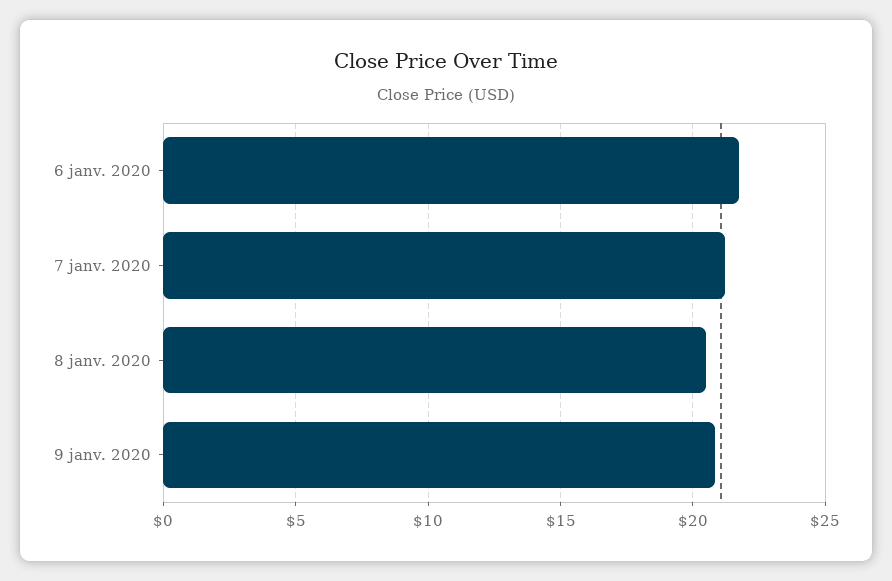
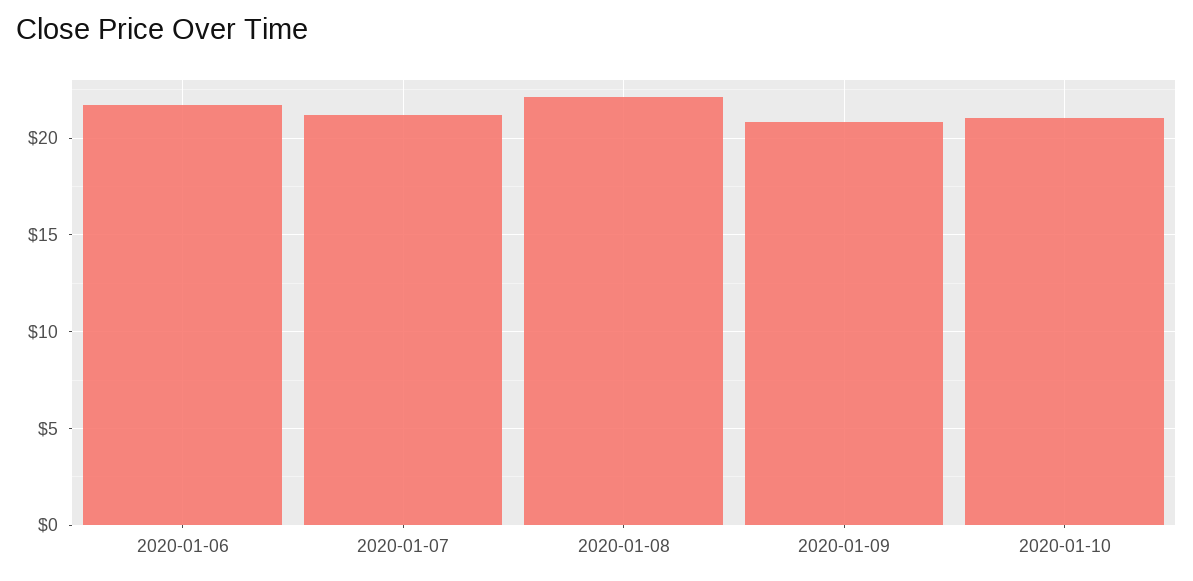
8 janv. 2020: 20.5 -> 22
2020-01-10: none -> 21

